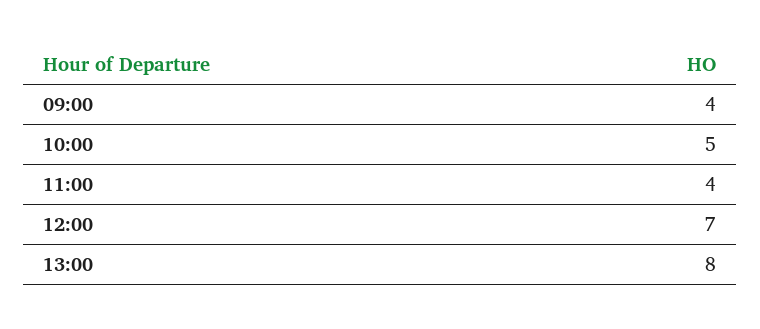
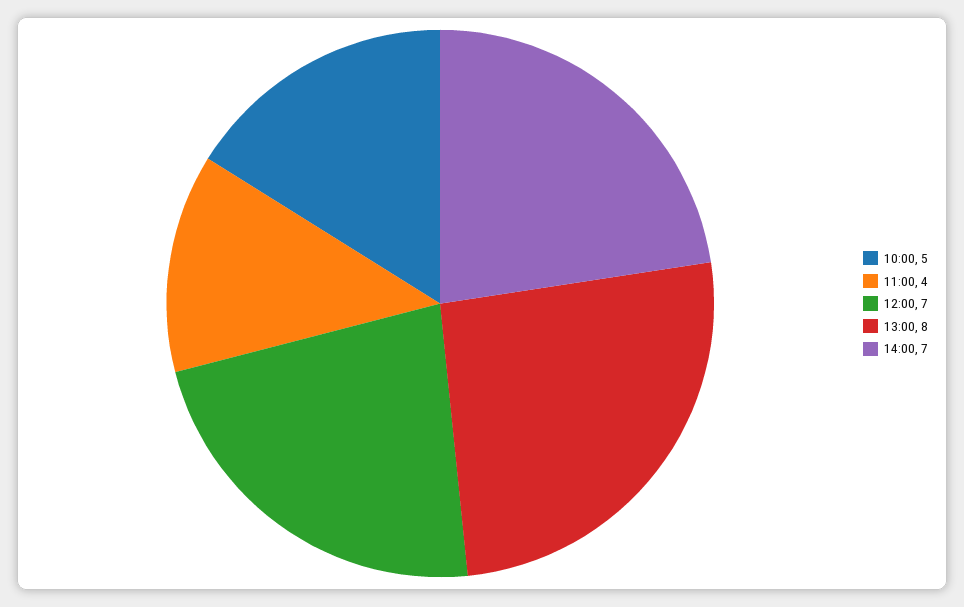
09:00: 4 -> none
14:00: none -> 7

